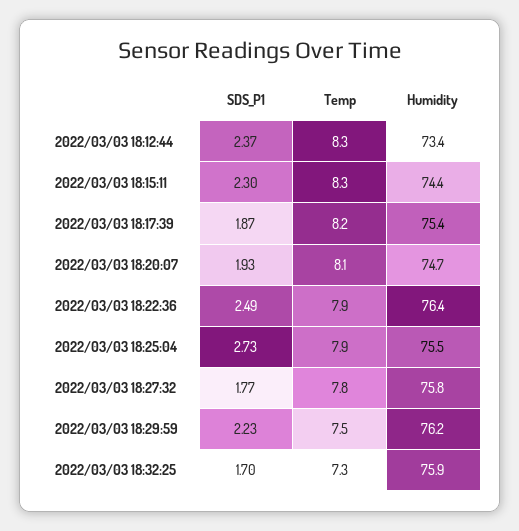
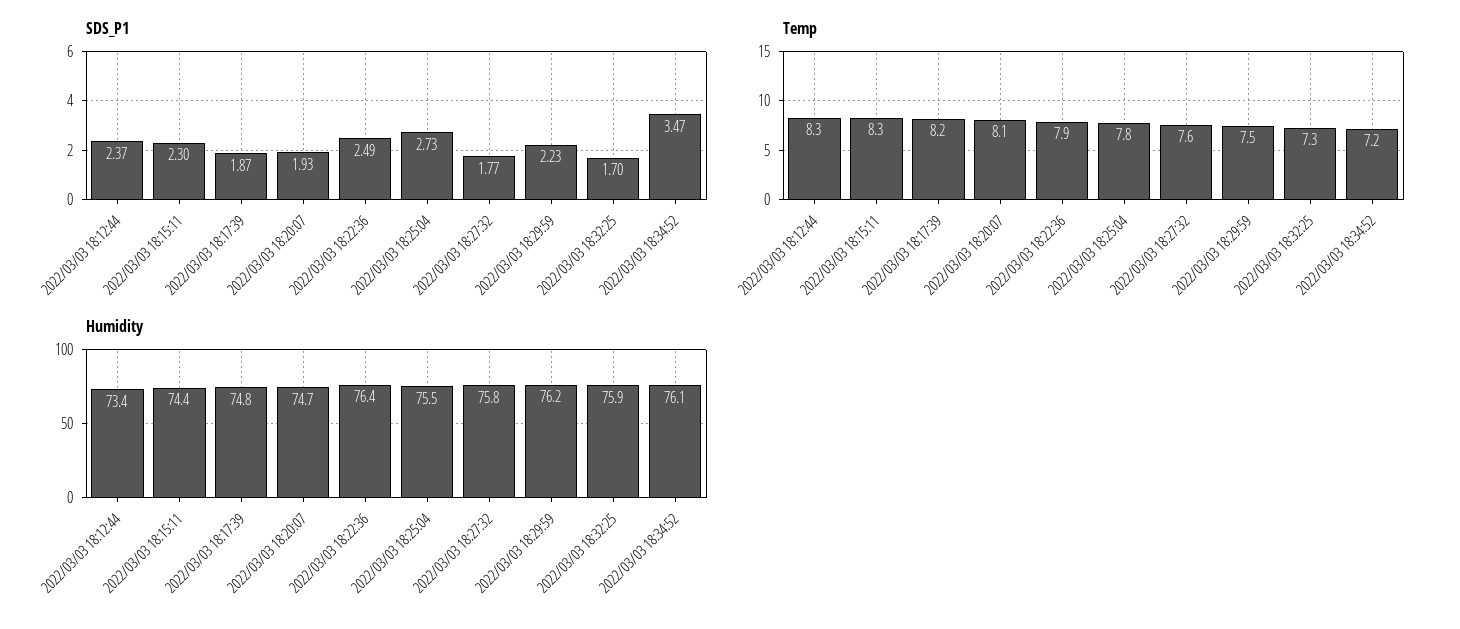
Humidity, 2022/03/03 18:17:39: 75.4 -> 74.8
Temp, 2022/03/03 18:25:04: 7.9 -> 7.8
Temp, 2022/03/03 18:27:32: 7.8 -> 7.6
SDS_P1, 2022/03/03 18:34:52: none -> 3.47
Temp, 2022/03/03 18:34:52: none -> 7.2
Humidity, 2022/03/03 18:34:52: none -> 76.1

